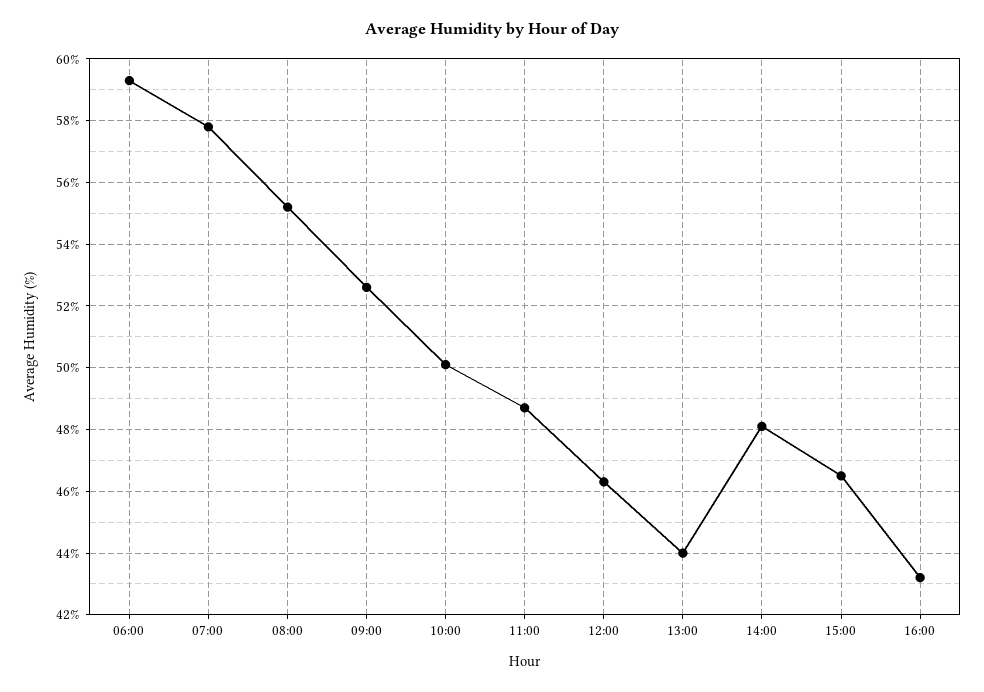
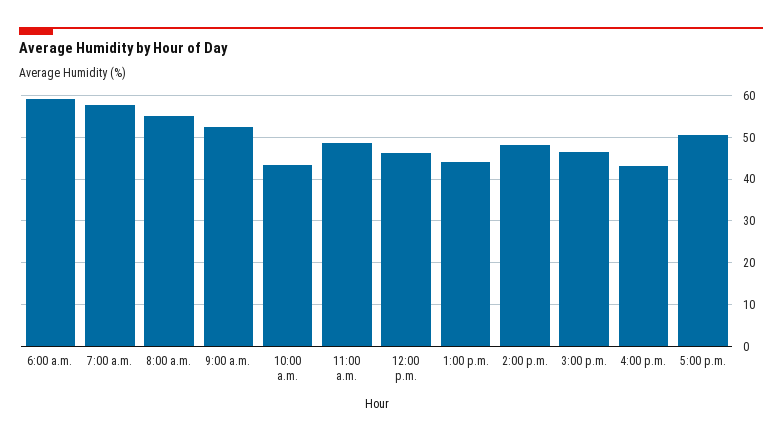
10:00: 50 -> 44
5:00 p.m.: none -> 50

